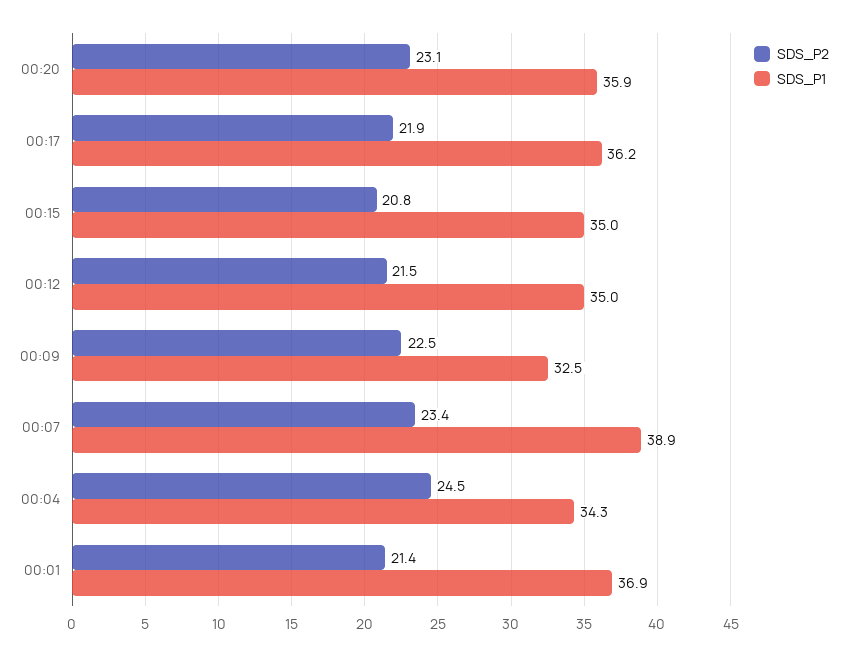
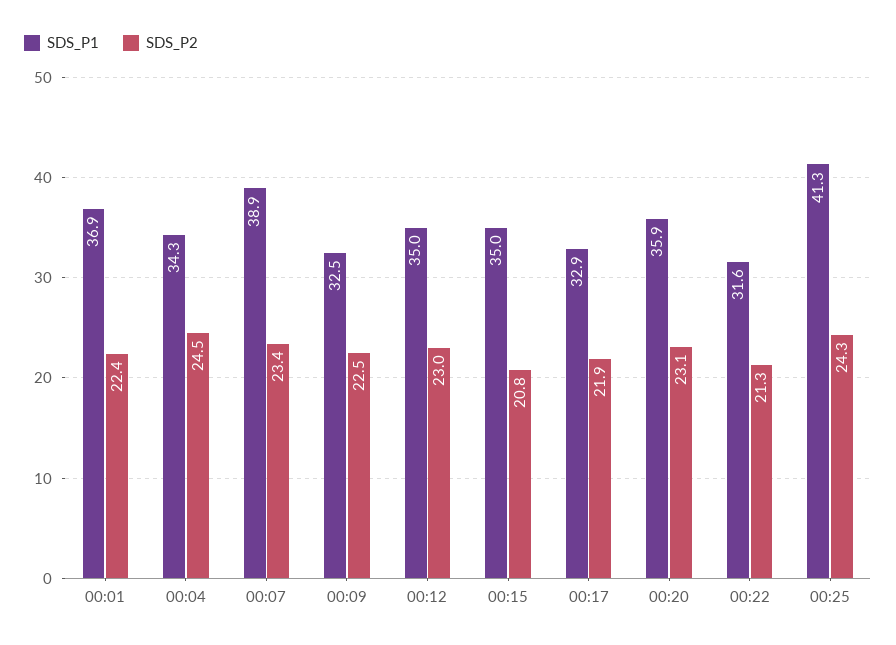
SDS_P1, 00:17: 36.2 -> 32.9
SDS_P2, 00:12: 21.5 -> 23
SDS_P2, 00:01: 21.4 -> 22.4
SDS_P1, 00:22: none -> 31.6
SDS_P2, 00:22: none -> 21.3
SDS_P1, 00:25: none -> 41.3
SDS_P2, 00:25: none -> 24.3

